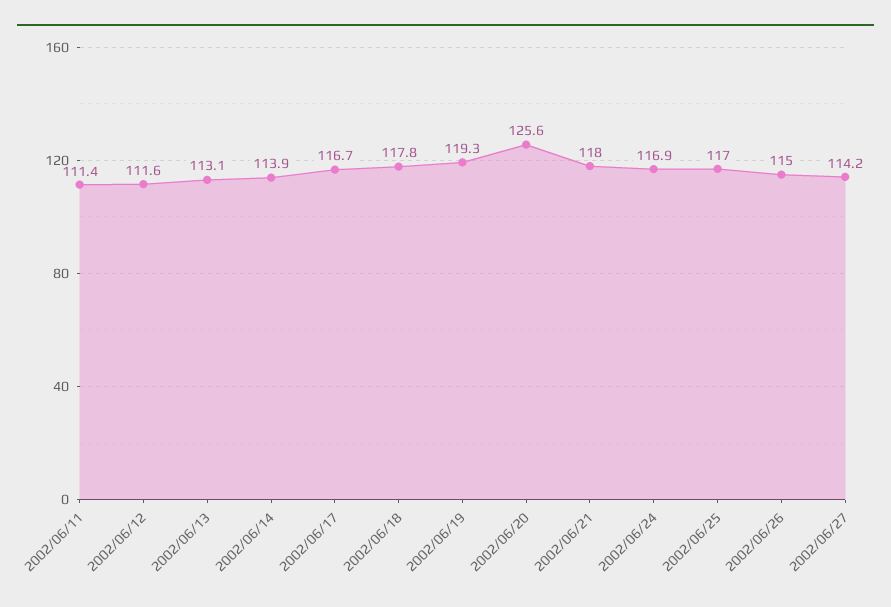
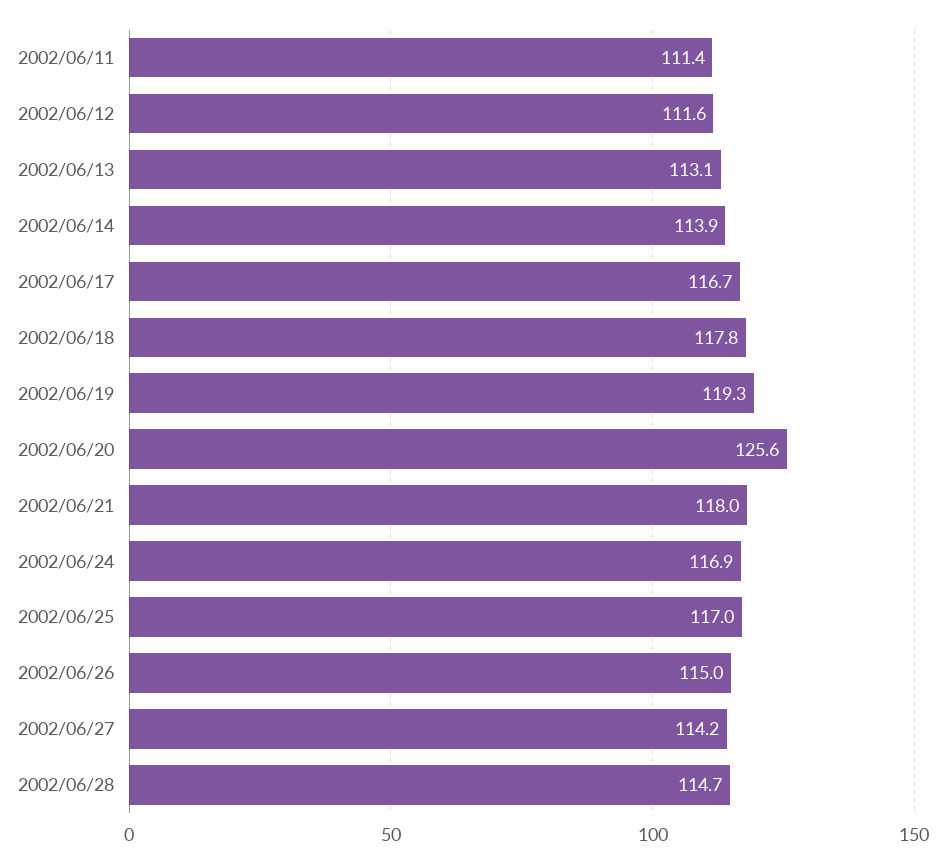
2002/06/28: none -> 114.7

